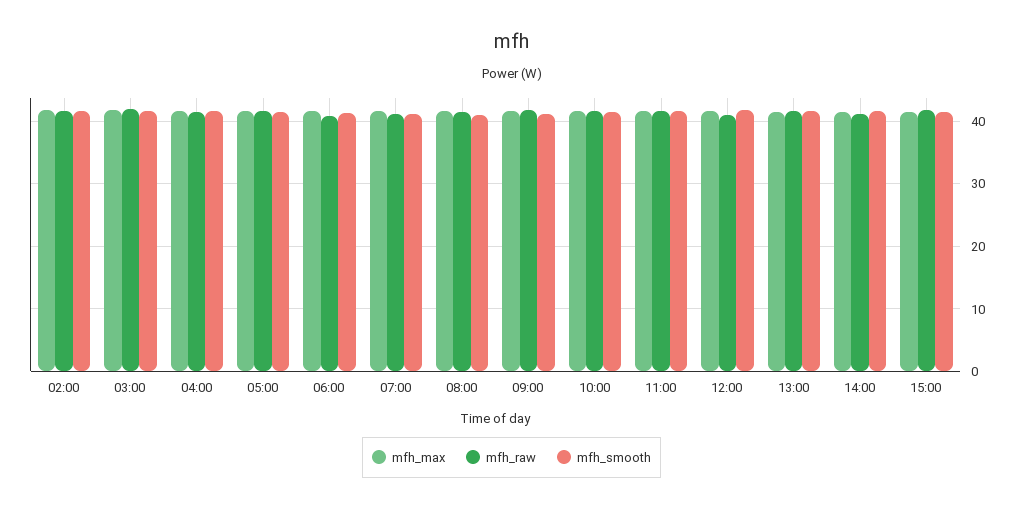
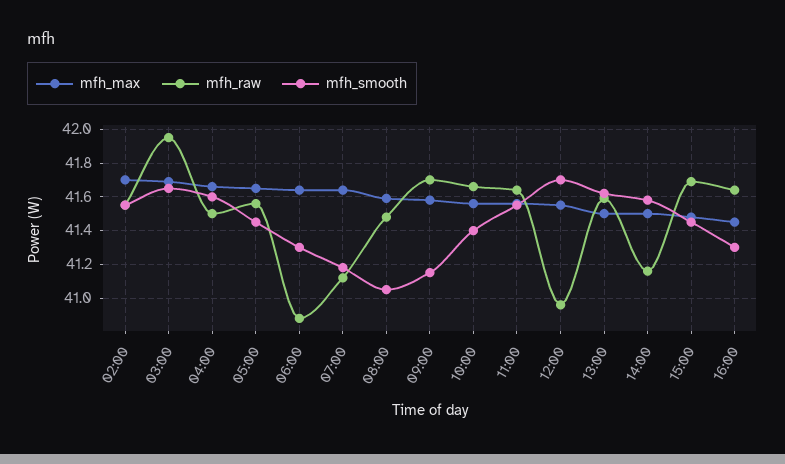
mfh_max, 16:00: none -> 41.45
mfh_raw, 16:00: none -> 41.65
mfh_smooth, 16:00: none -> 41.3

